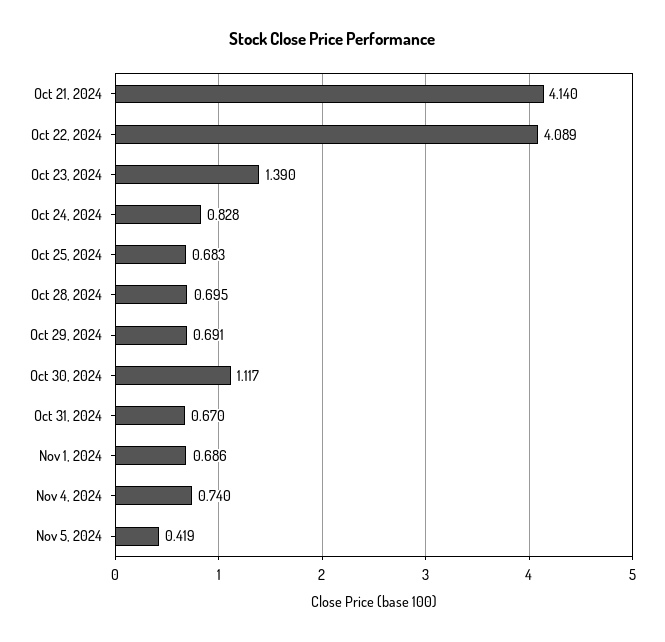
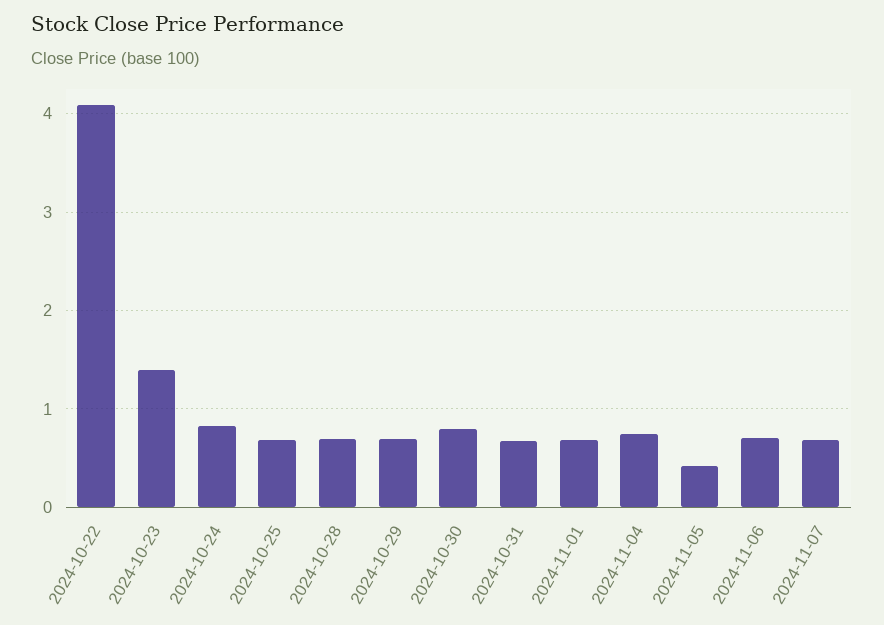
Oct 21, 2024: 4.14 -> none
Oct 30, 2024: 1.117 -> 0.8
2024-11-06: none -> 0.7
2024-11-07: none -> 0.7

